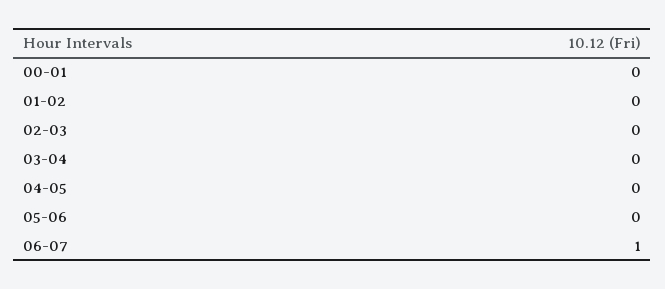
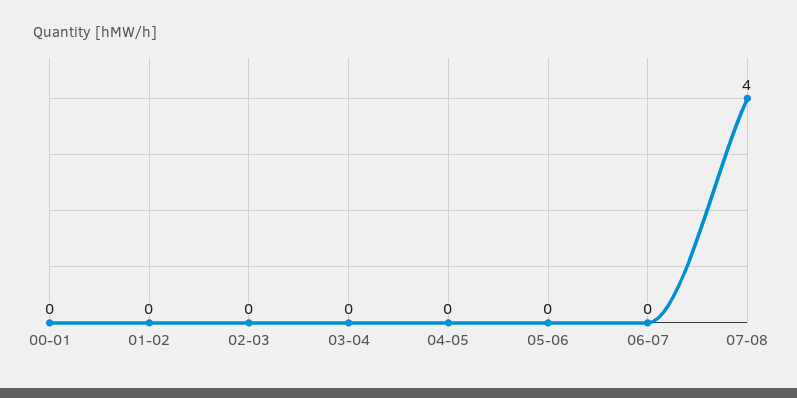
06-07: 1 -> 0
07-08: none -> 4

